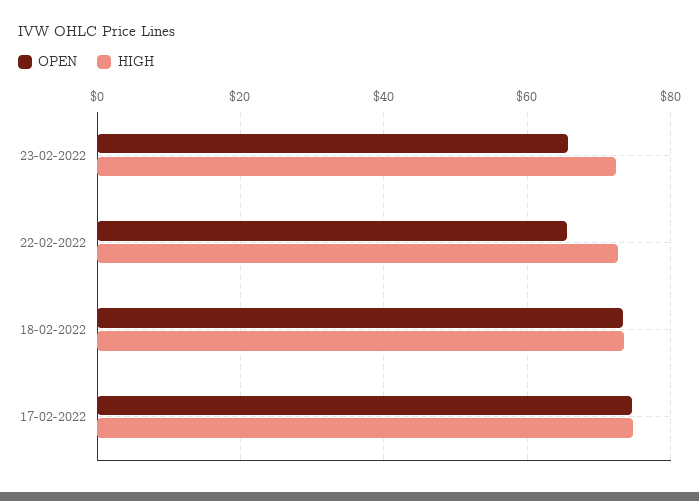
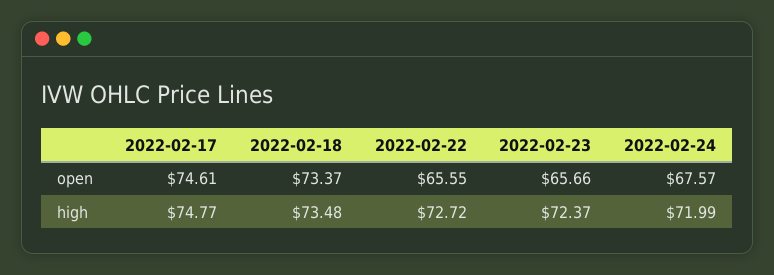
OPEN, 2022-02-24: none -> 67.57
HIGH, 2022-02-24: none -> 71.99

